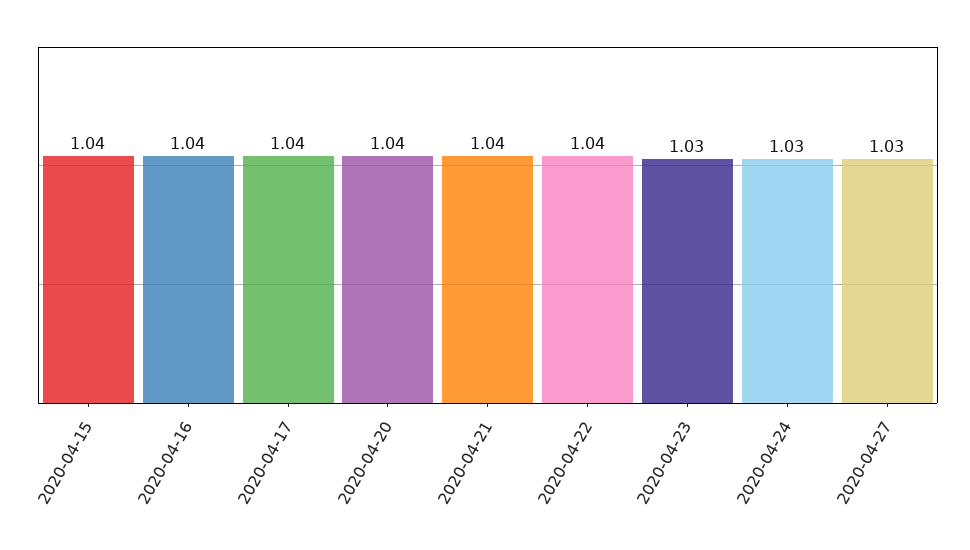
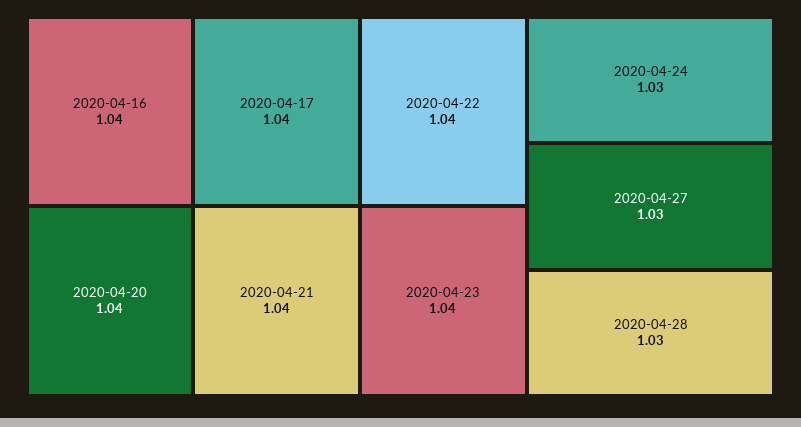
2020-04-15: 1.04 -> none
2020-04-23: 1.03 -> 1.04
2020-04-28: none -> 1.03

